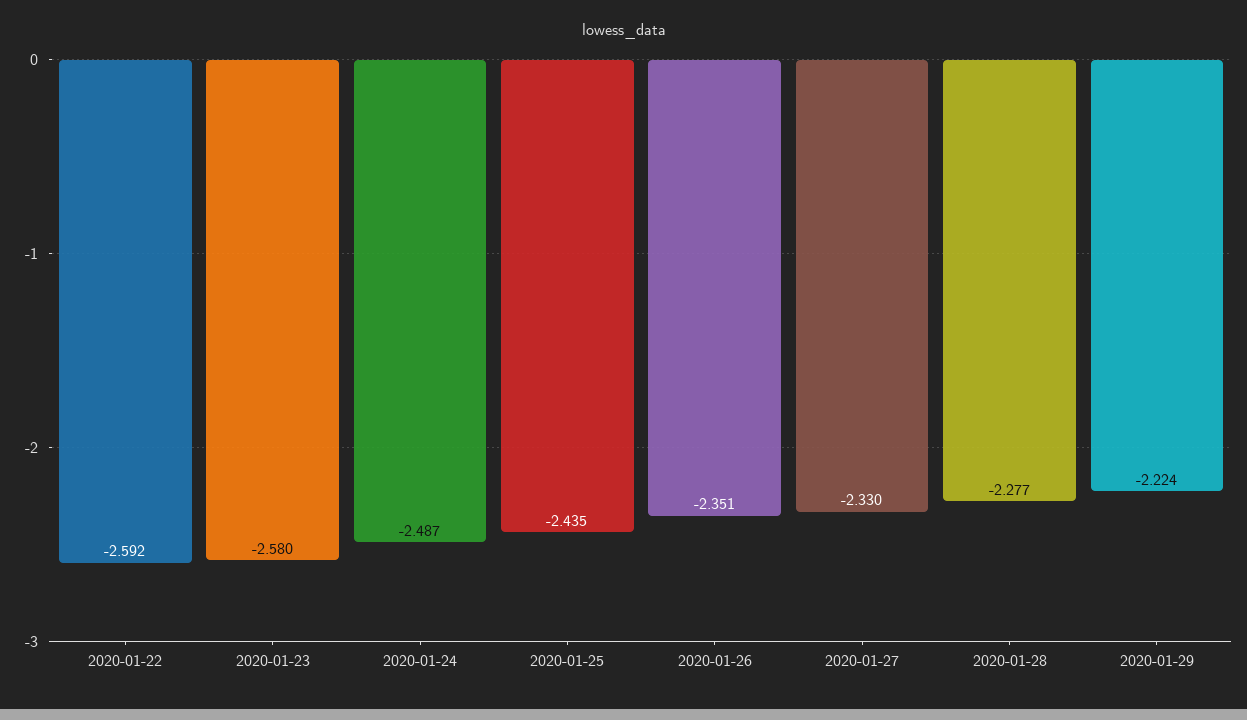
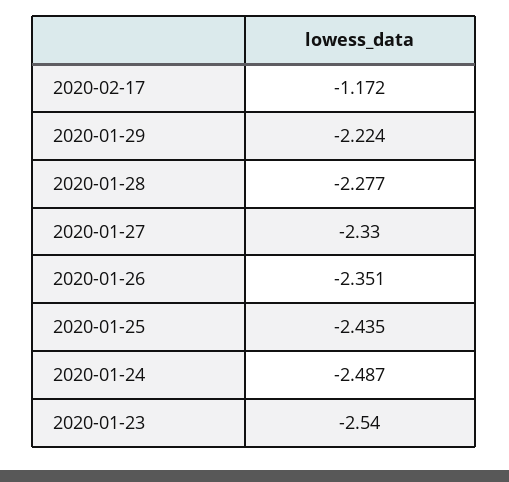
2020-01-22: -2.592 -> none
2020-01-23: -2.58 -> -2.54
2020-02-17: none -> -1.172

